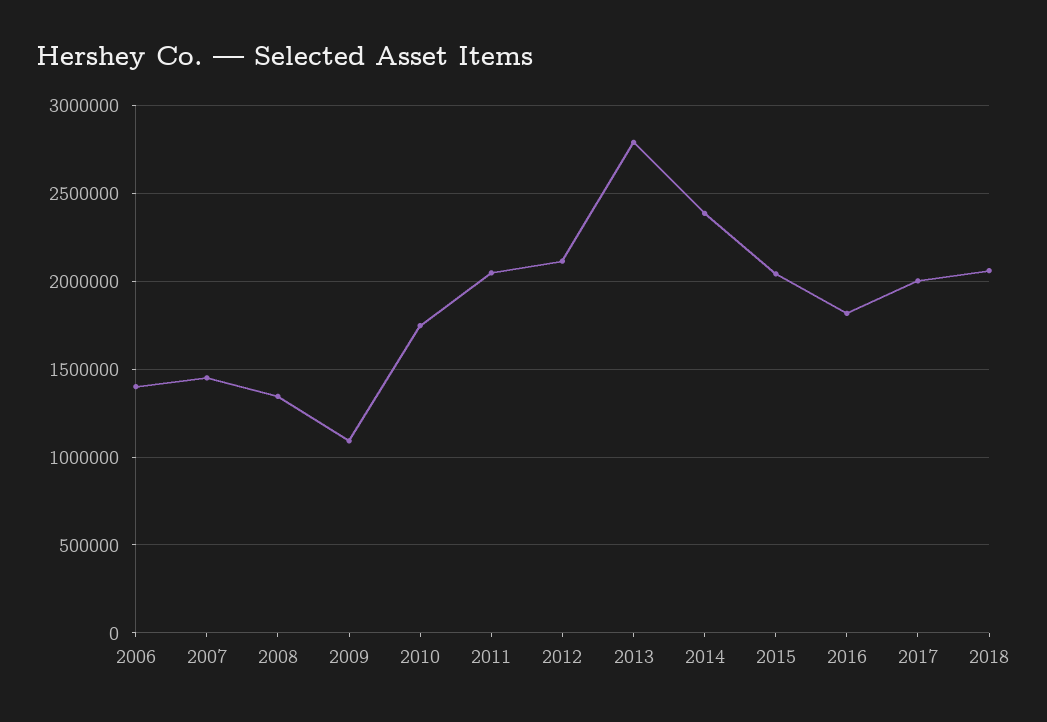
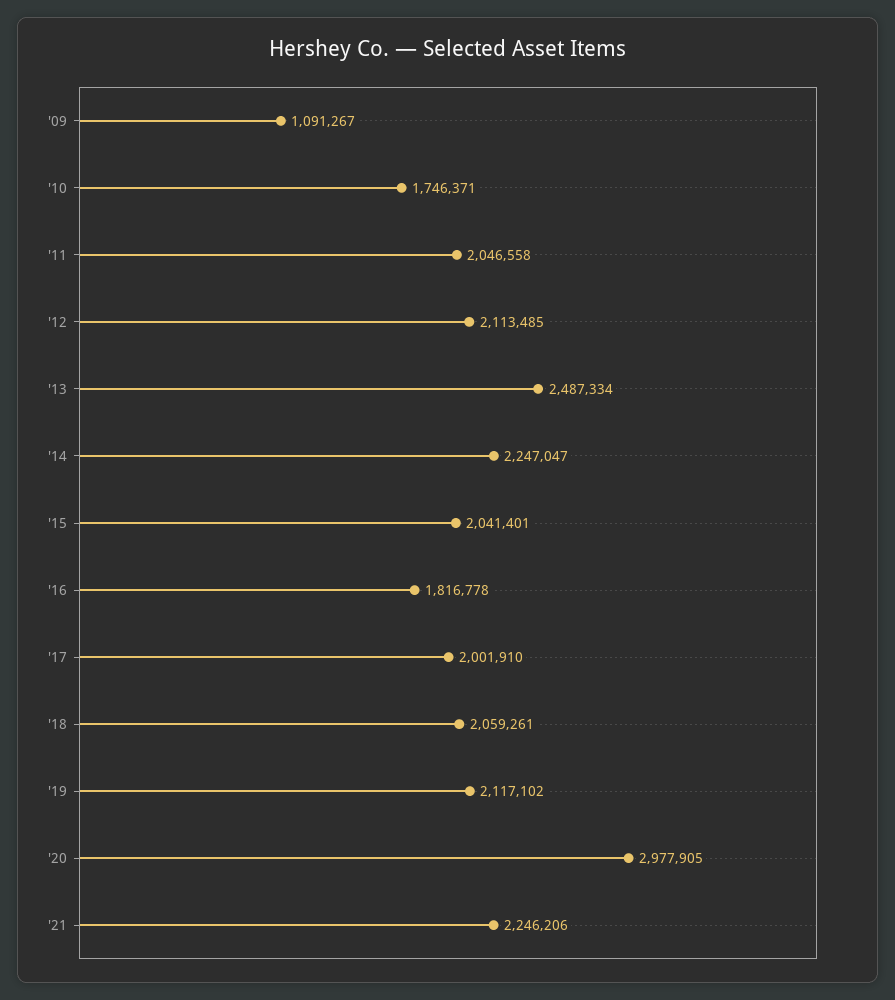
2006: 1400000 -> none
2007: 1450000 -> none
2008: 1350000 -> none
2013: 2800000 -> 2487334
2014: 2400000 -> 2247047
'19: none -> 2117102
'20: none -> 2977905
'21: none -> 2246206

